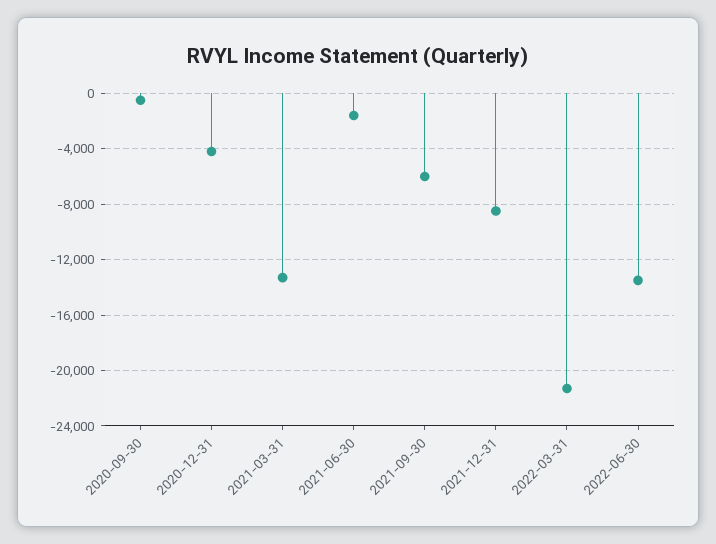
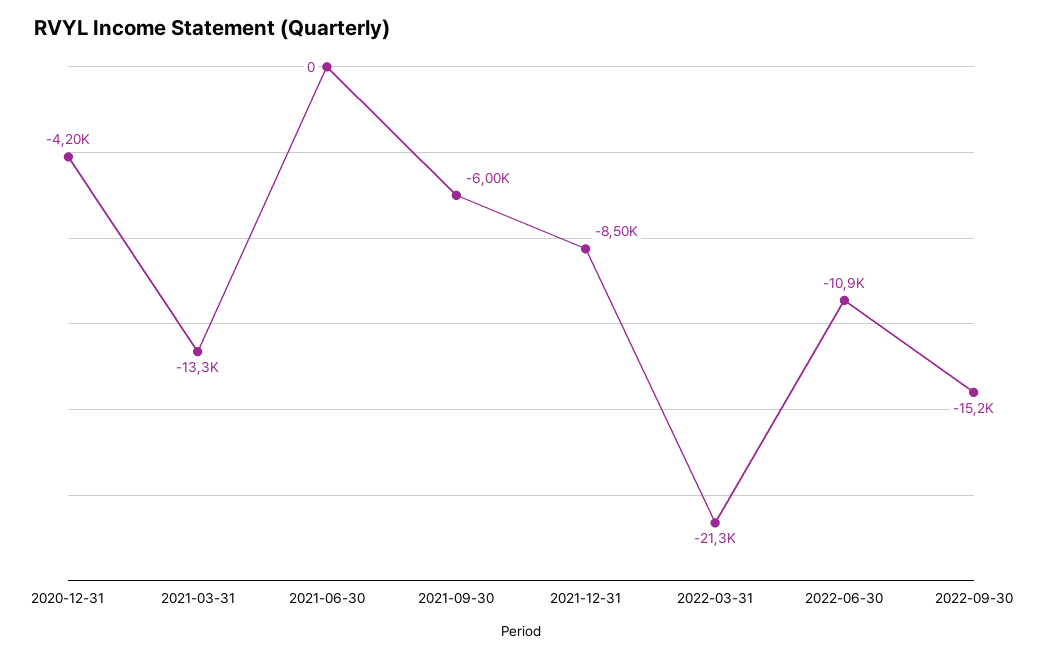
2020-09-30: -500 -> none
2021-06-30: -1500 -> 0
2022-06-30: -13500 -> -10900
2022-09-30: none -> -15200

